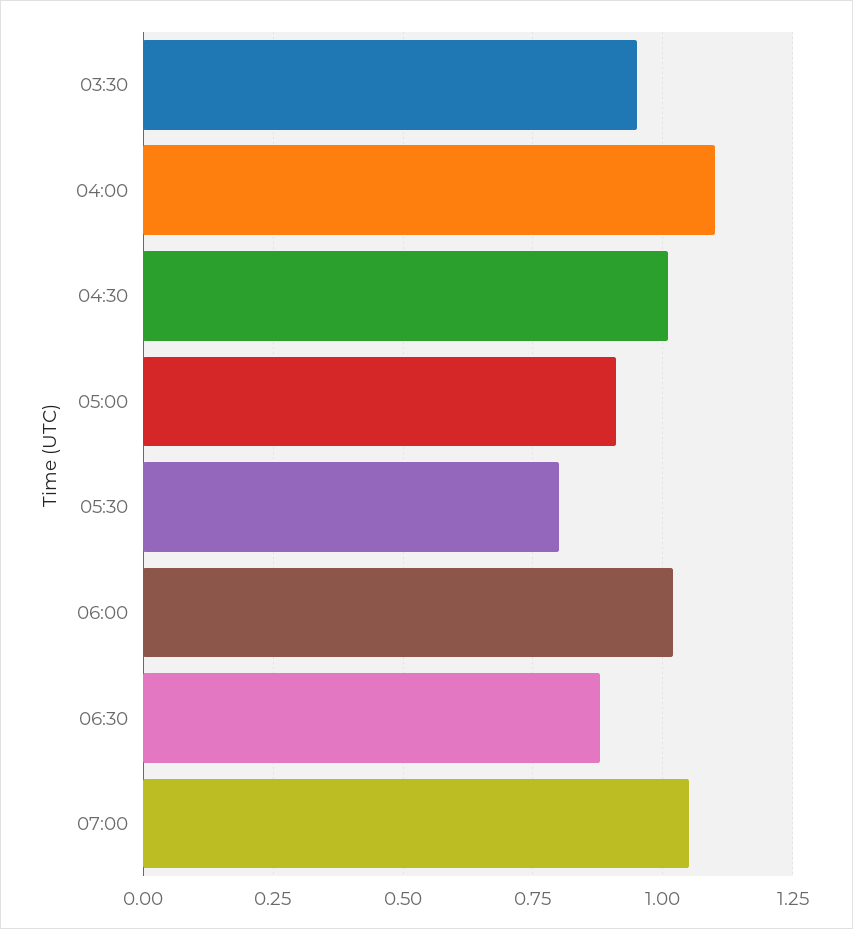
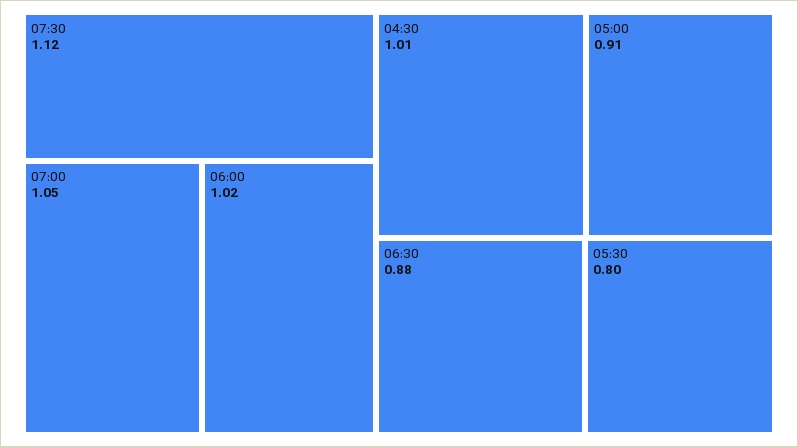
03:30: 0.95 -> none
04:00: 1.1 -> none
07:30: none -> 1.12

